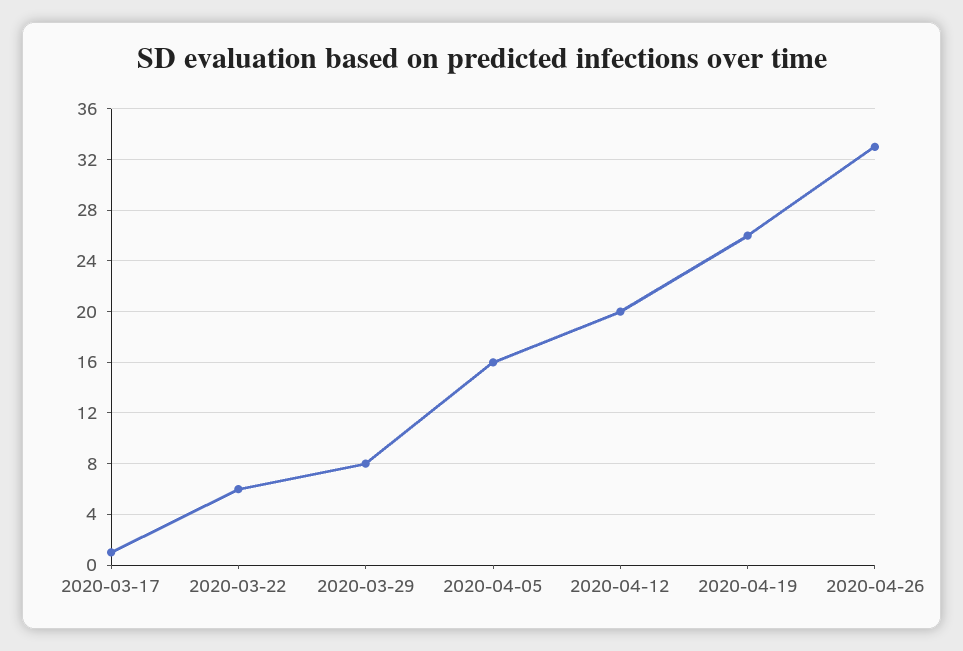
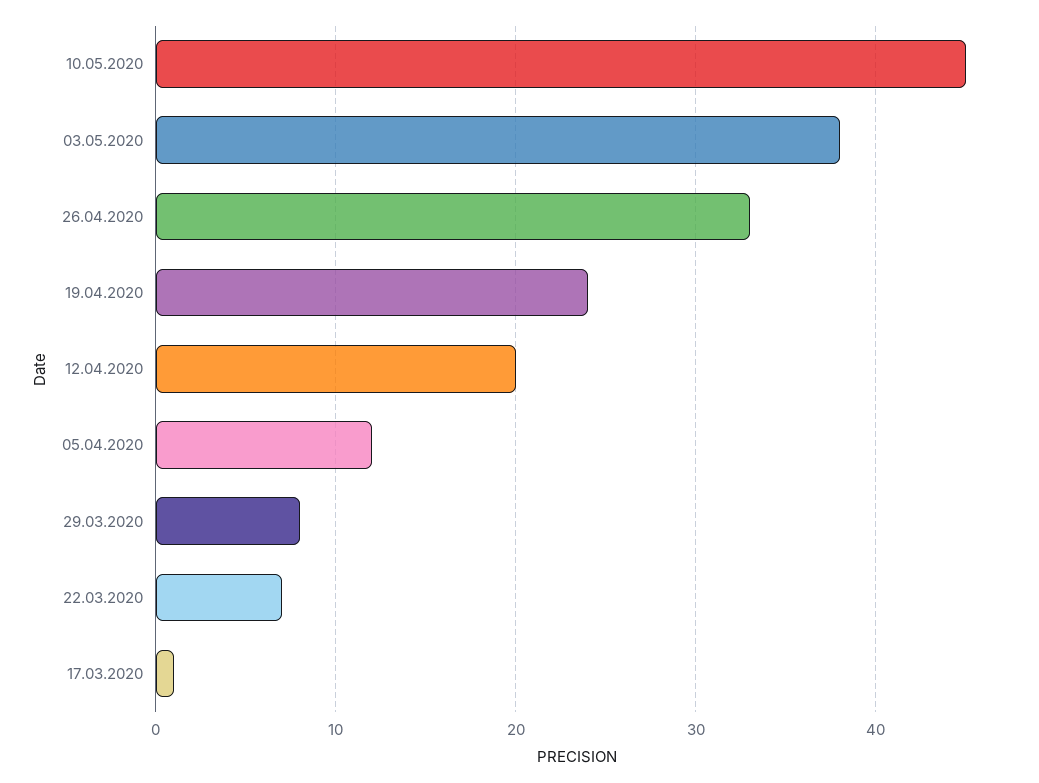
2020-03-22: 6 -> 7
2020-04-05: 16 -> 12
2020-04-19: 26 -> 24
10.05.2020: none -> 45
03.05.2020: none -> 38

